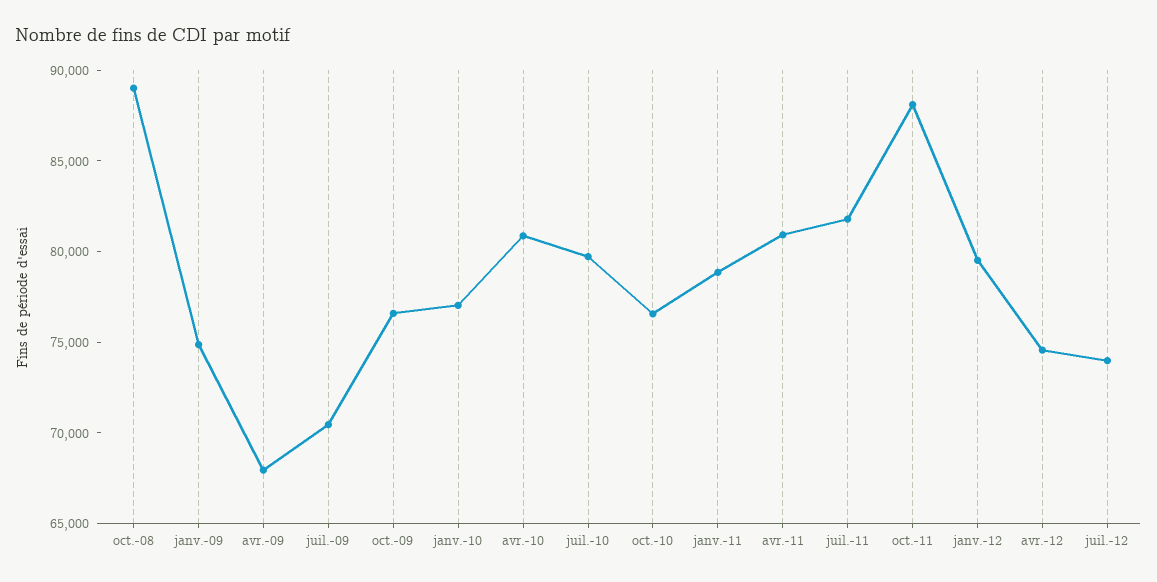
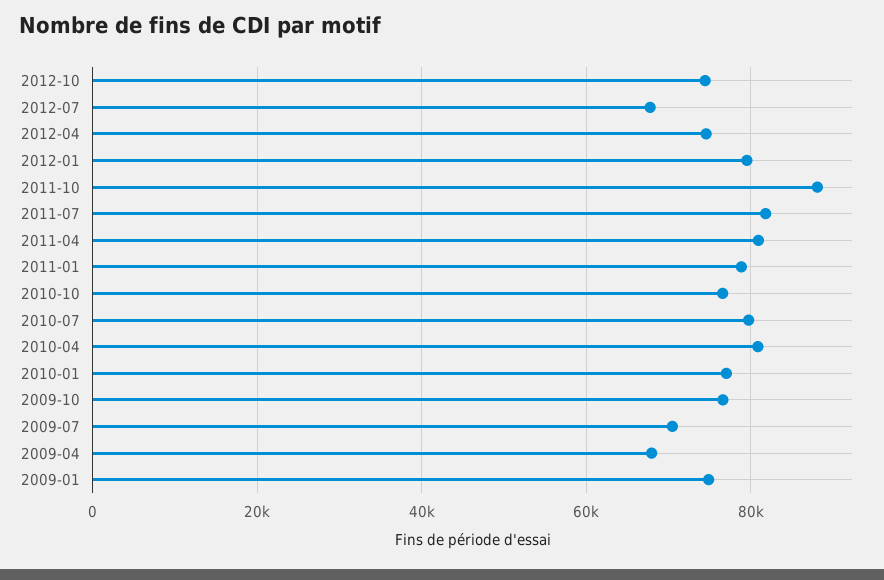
oct.-08: 89000 -> none
juil.-12: 74000 -> 68000
2012-10: none -> 74000

